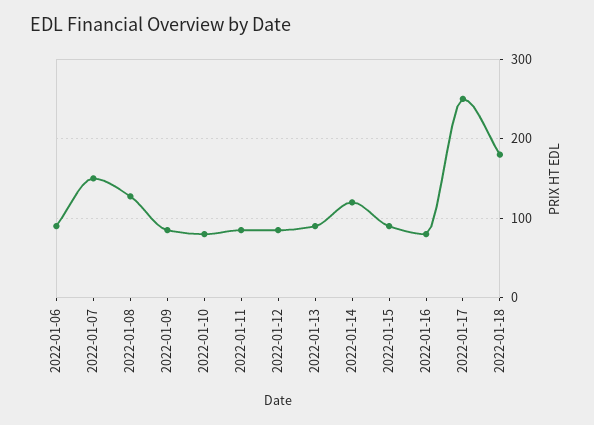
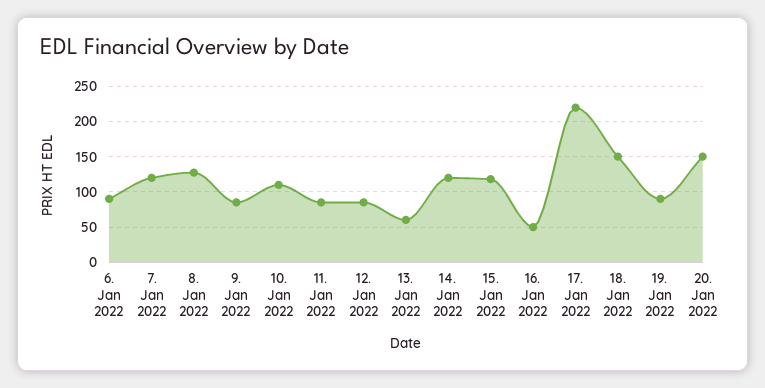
2022-01-07: 150 -> 120
2022-01-10: 80 -> 110
2022-01-13: 90 -> 60
2022-01-15: 90 -> 120
2022-01-16: 80 -> 50
2022-01-17: 250 -> 220
2022-01-18: 180 -> 150
19. Jan 2022: none -> 90
20. Jan 2022: none -> 150

